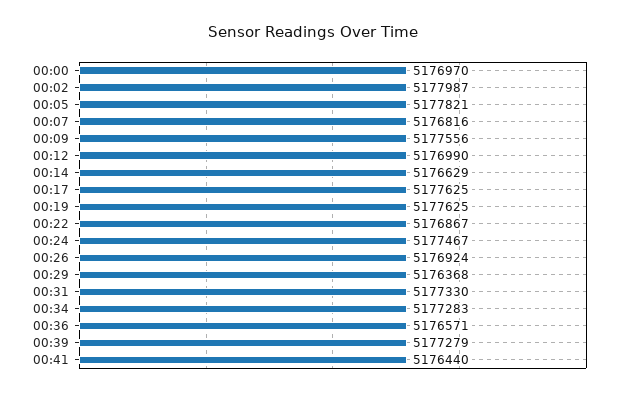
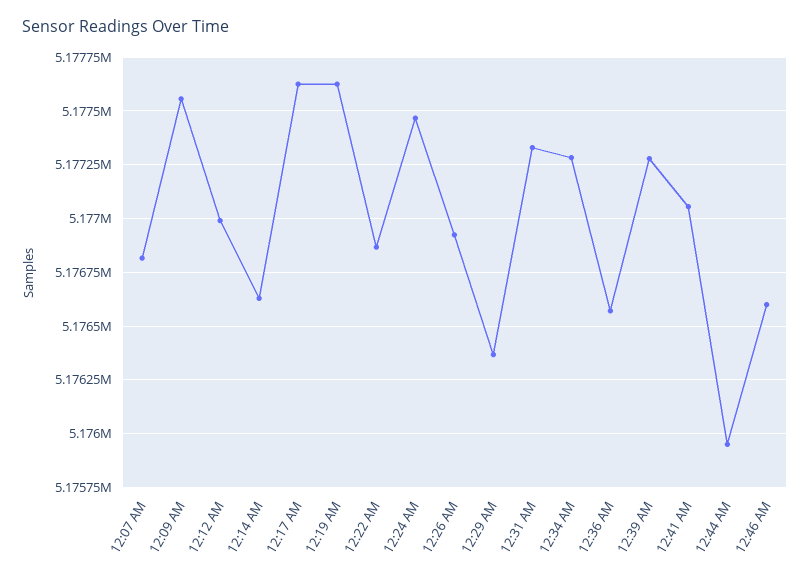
00:00: 5176970 -> none
00:02: 5177987 -> none
00:05: 5177821 -> none
00:41: 5176440 -> 5177050
12:44 AM: none -> 5175950
12:46 AM: none -> 5176600

